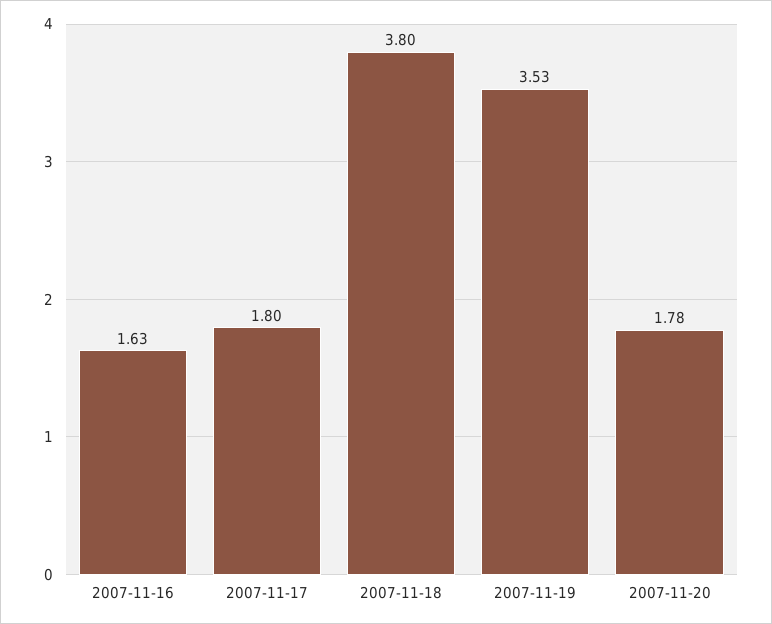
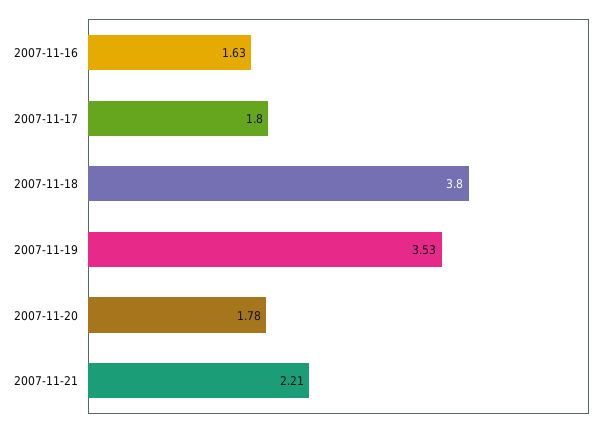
2007-11-21: none -> 2.21

